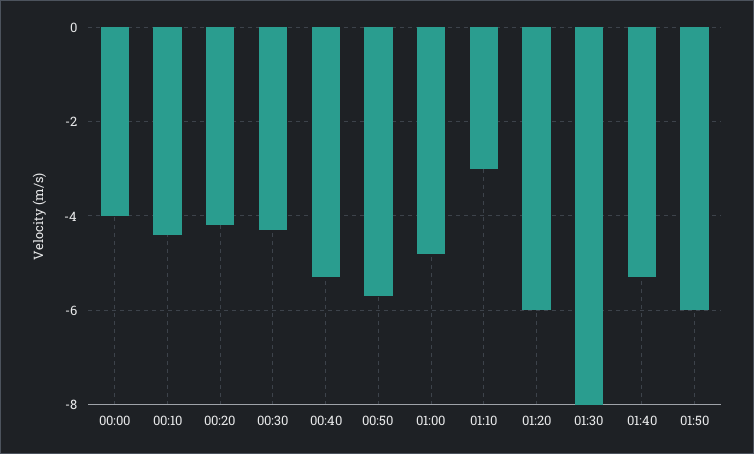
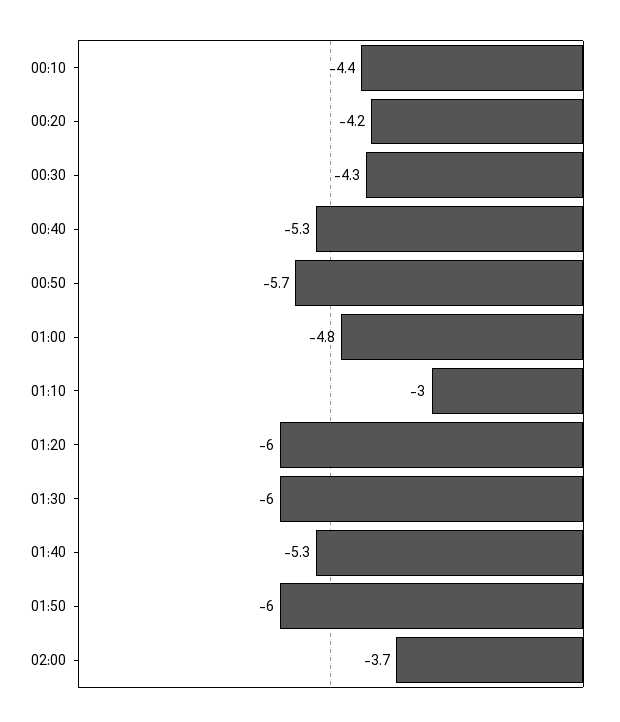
00:00: -4 -> none
01:30: -8 -> -6
02:00: none -> -3.7

